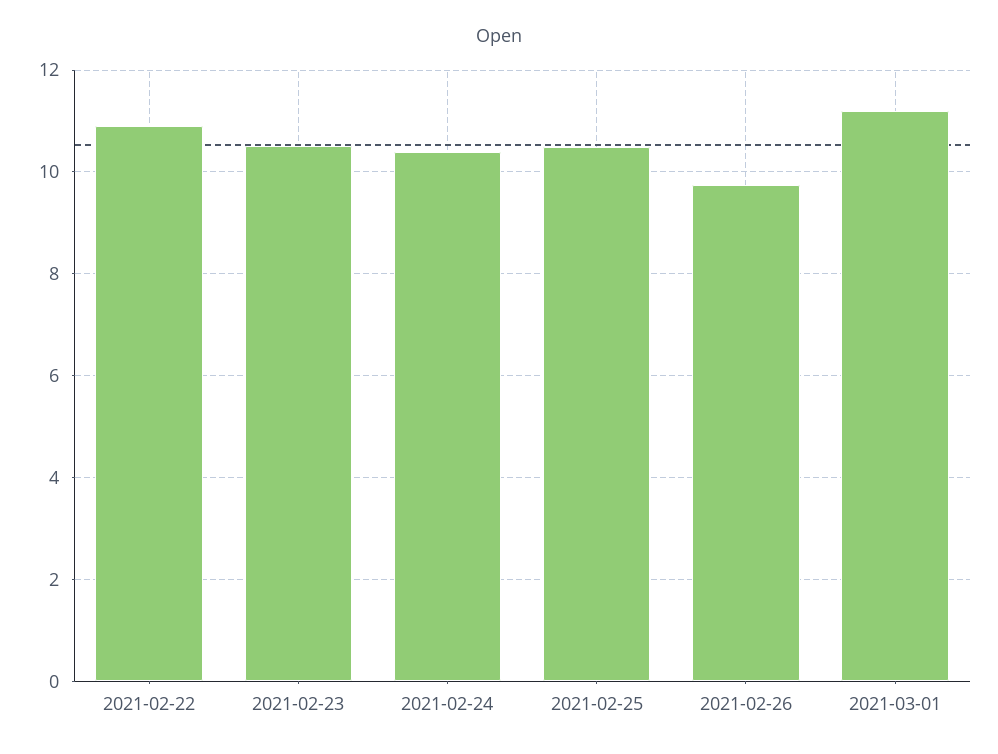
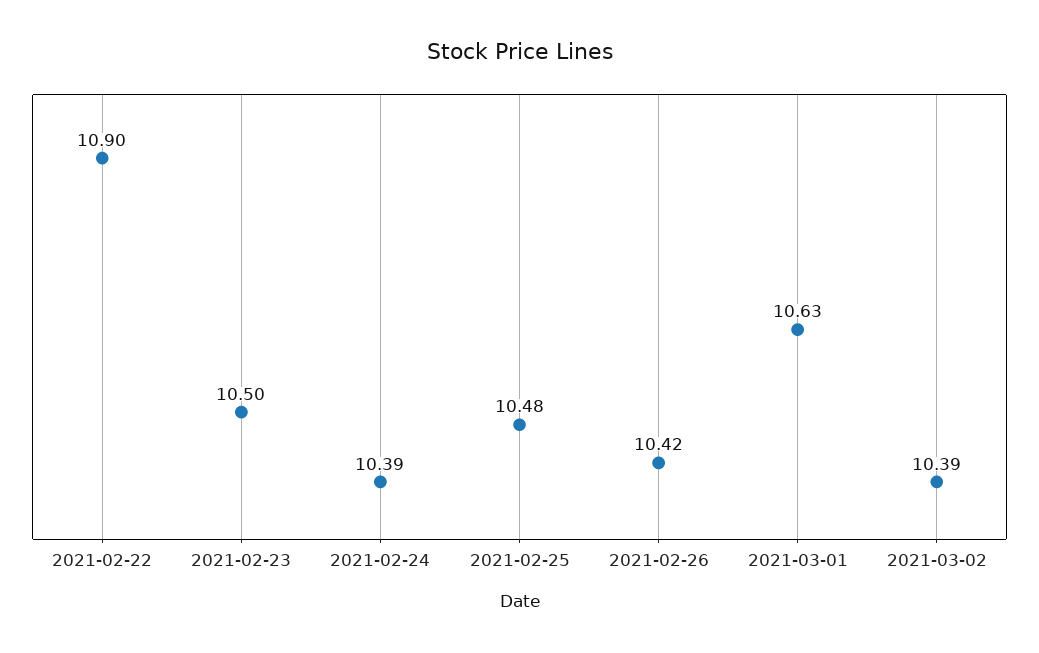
2021-02-26: 9.8 -> 10.42
2021-03-01: 11.2 -> 10.63
2021-03-02: none -> 10.39

